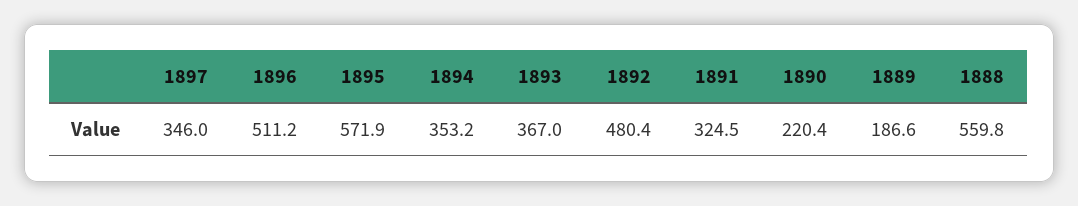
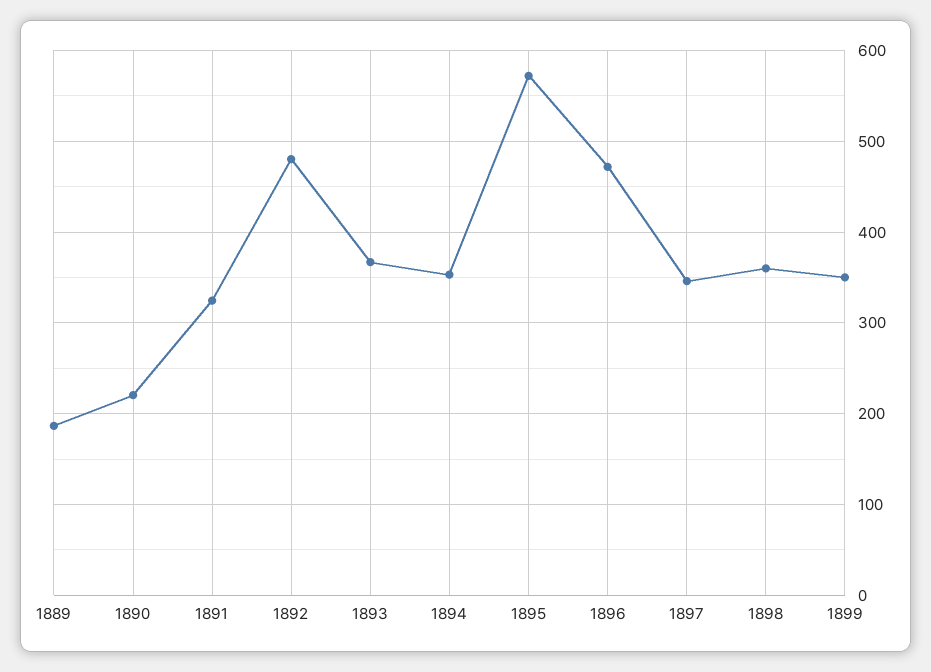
1896: 511.2 -> 470
1888: 559.8 -> none
1898: none -> 360
1899: none -> 350

